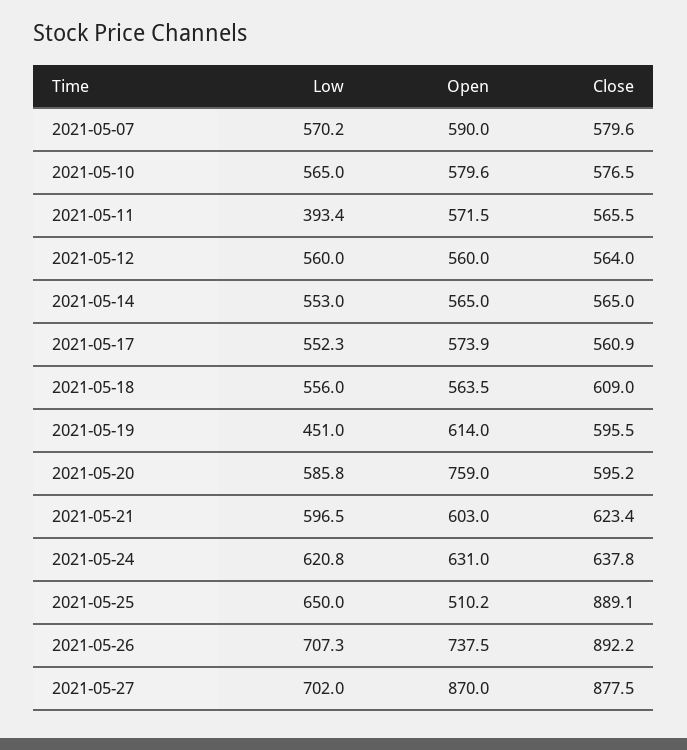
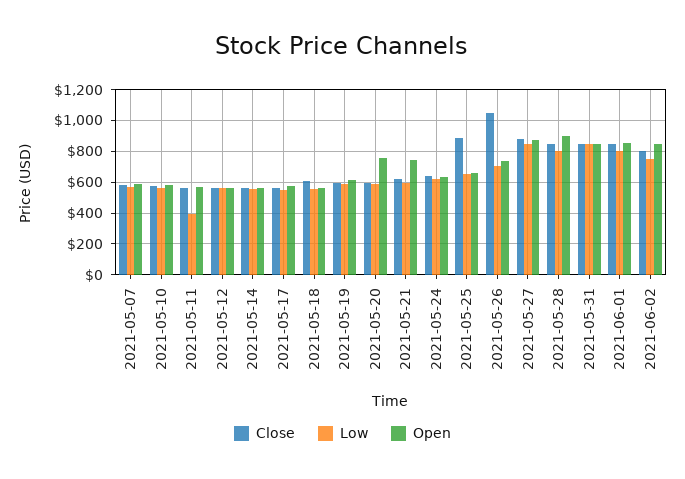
Low, 2021-05-19: 451 -> 600
Open, 2021-05-21: 603 -> 750
Open, 2021-05-25: 510.2 -> 650
Close, 2021-05-26: 892.2 -> 1050
Low, 2021-05-27: 702 -> 850
Close, 2021-05-28: none -> 850
Low, 2021-05-28: none -> 800
Open, 2021-05-28: none -> 900
Close, 2021-05-31: none -> 850
Low, 2021-05-31: none -> 850
Open, 2021-05-31: none -> 850
Close, 2021-06-01: none -> 850
Low, 2021-06-01: none -> 800
Open, 2021-06-01: none -> 850
Close, 2021-06-02: none -> 800
Low, 2021-06-02: none -> 750
Open, 2021-06-02: none -> 850

